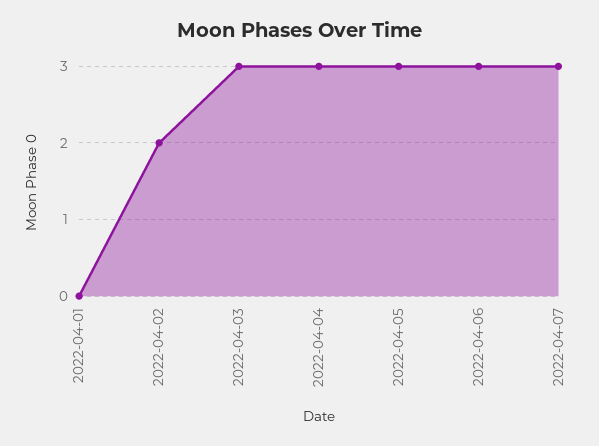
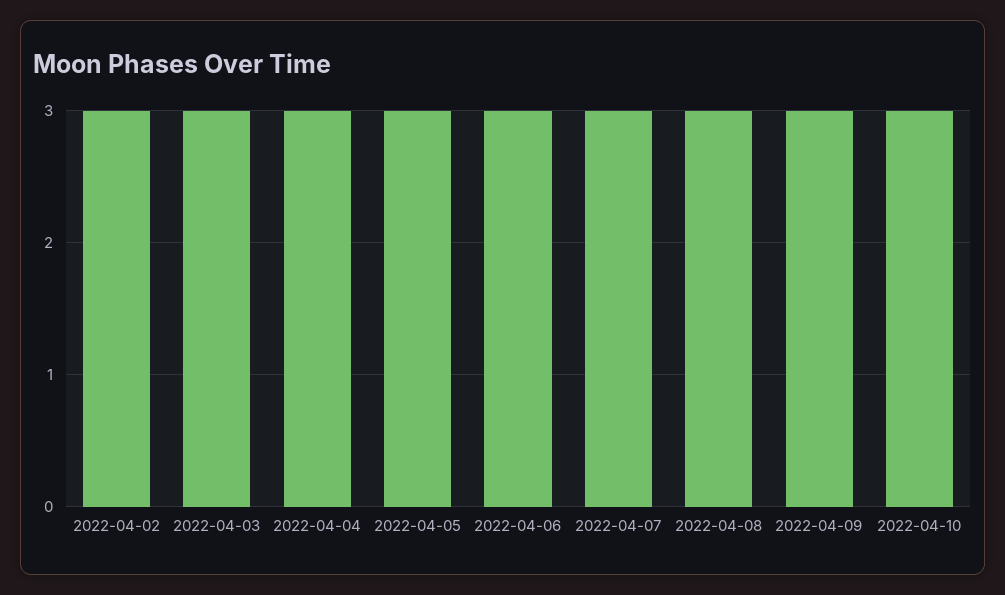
2022-04-01: 0 -> none
2022-04-02: 2 -> 3
2022-04-08: none -> 3
2022-04-09: none -> 3
2022-04-10: none -> 3

